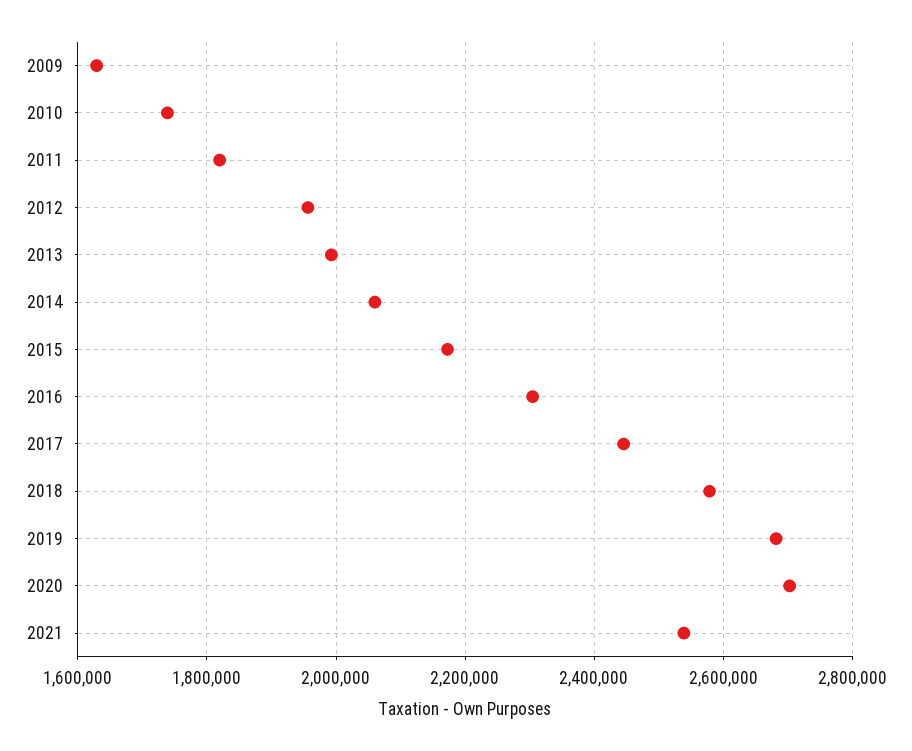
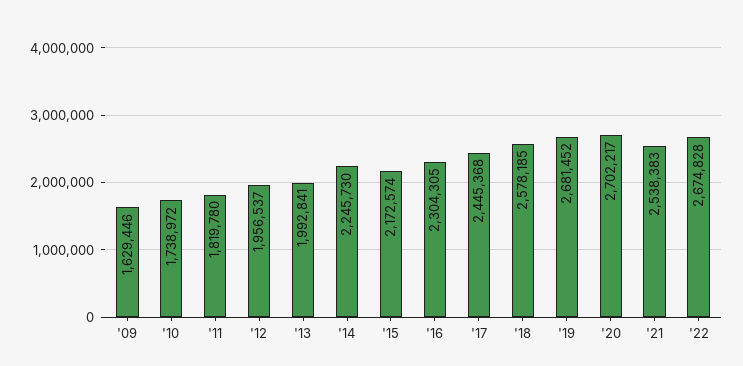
2014: 2060000 -> 2245730
'22: none -> 2674828

